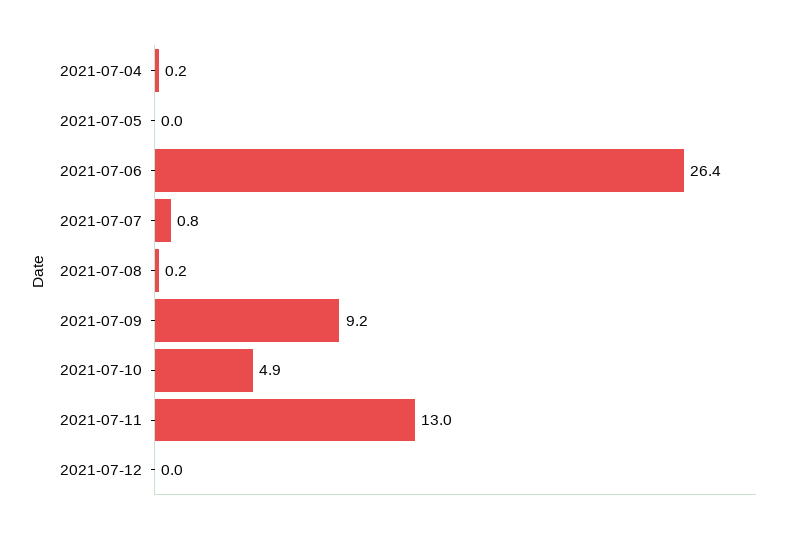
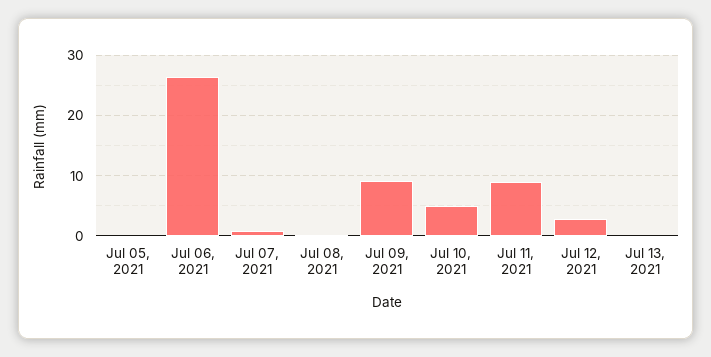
2021-07-04: 0.2 -> none
2021-07-11: 13 -> 9
2021-07-12: 0 -> 3
Jul 13, 2021: none -> 0

